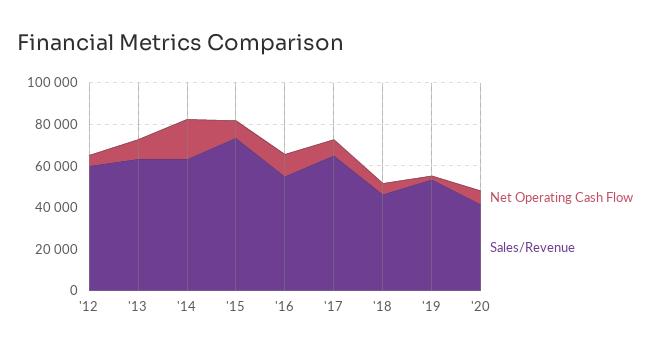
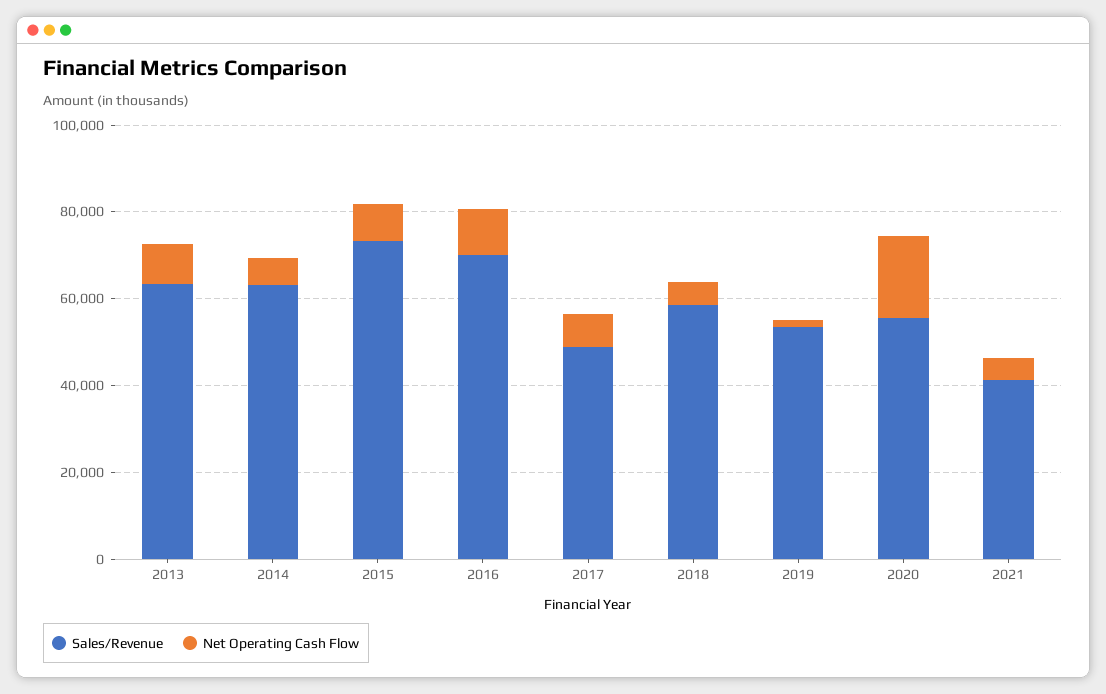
Net Operating Cash Flow, '12: 5000 -> none
Sales/Revenue, '12: 60000 -> none
Net Operating Cash Flow, '14: 20000 -> 5000
Sales/Revenue, '16: 55000 -> 70000
Sales/Revenue, '17: 65000 -> 50000
Sales/Revenue, '18: 45000 -> 60000
Net Operating Cash Flow, '20: 5000 -> 20000
Sales/Revenue, '20: 40000 -> 55000
Sales/Revenue, 2021: none -> 40000
Net Operating Cash Flow, 2021: none -> 5000

